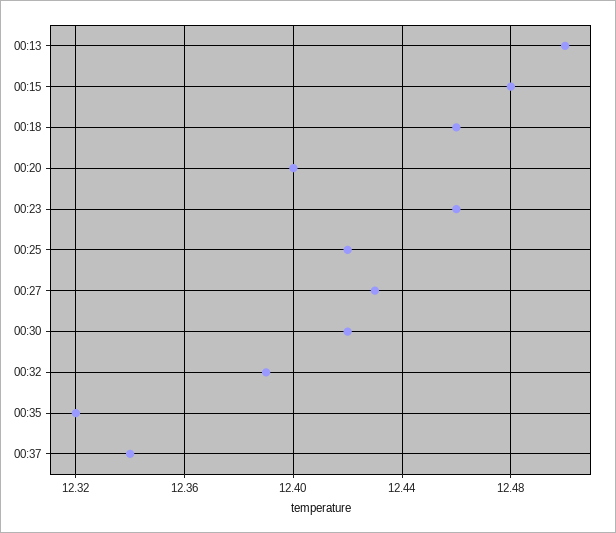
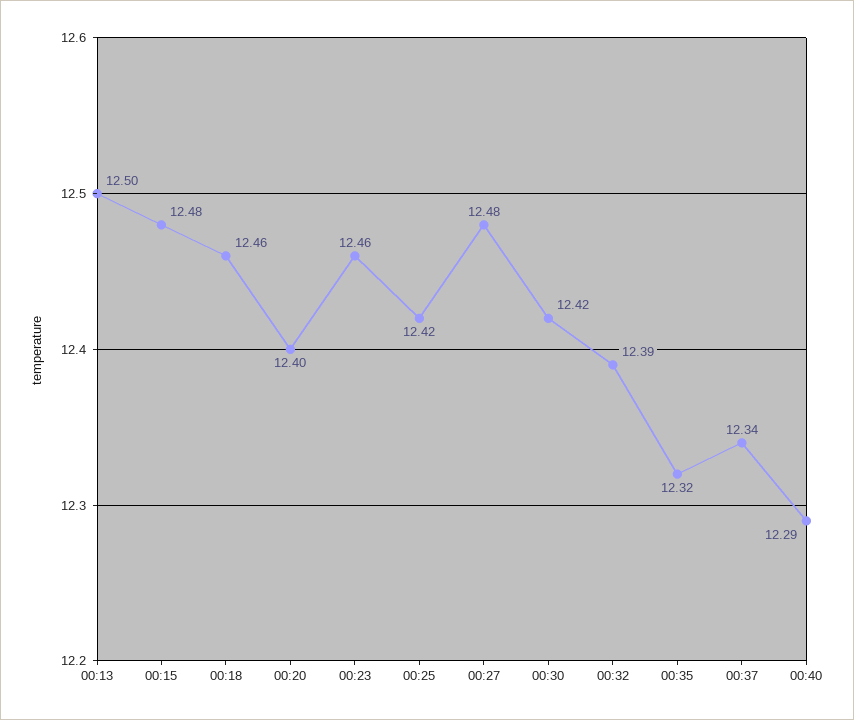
00:27: 12.43 -> 12.48
00:40: none -> 12.29

